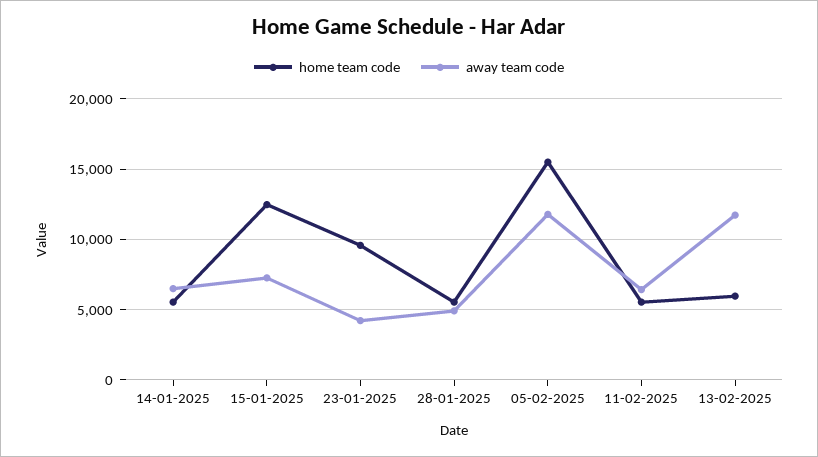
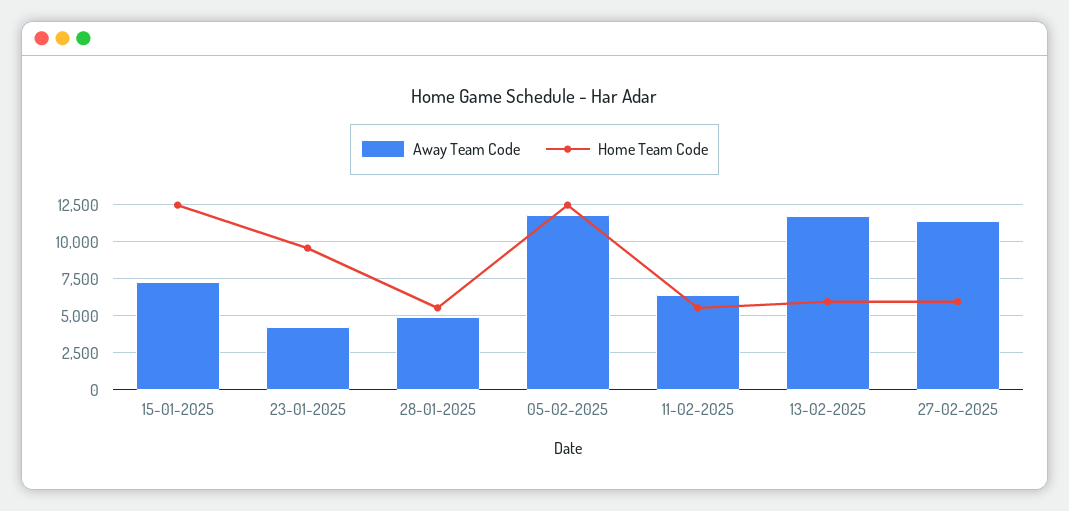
home team code, 14-01-2025: 5500 -> none
away team code, 14-01-2025: 6500 -> none
home team code, 05-02-2025: 15500 -> 12500
away team code, 27-02-2025: none -> 11500
home team code, 27-02-2025: none -> 6000

